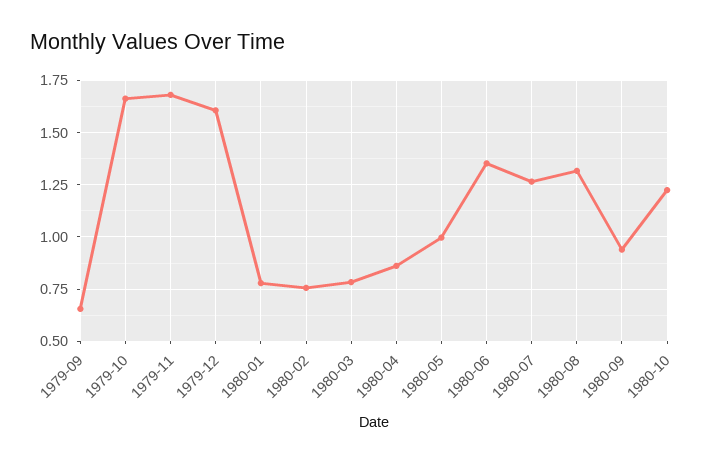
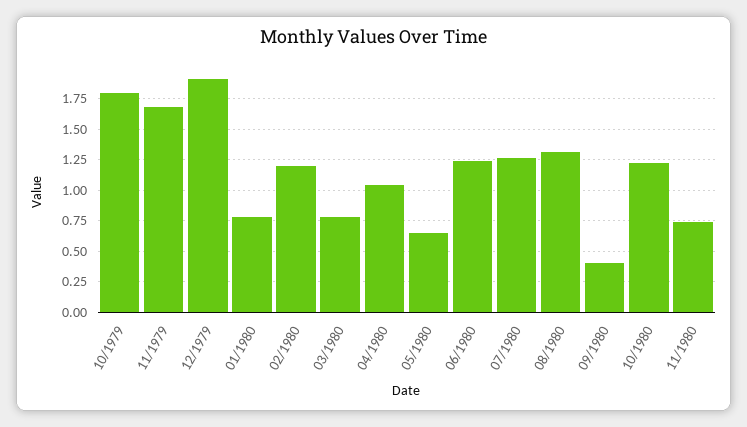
1979-09: 0.65 -> none
1979-10: 1.65 -> 1.8
1979-12: 1.6 -> 1.9
1980-02: 0.75 -> 1.2
1980-04: 0.85 -> 1.05
1980-05: 1 -> 0.65
1980-06: 1.35 -> 1.25
1980-09: 0.95 -> 0.4
11/1980: none -> 0.75

